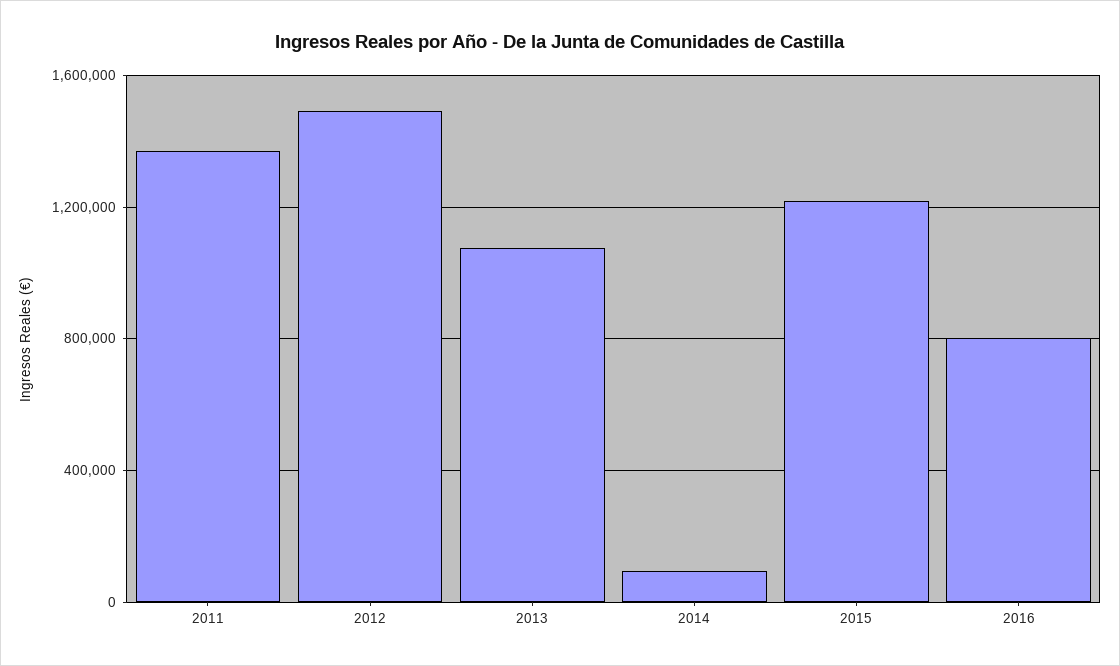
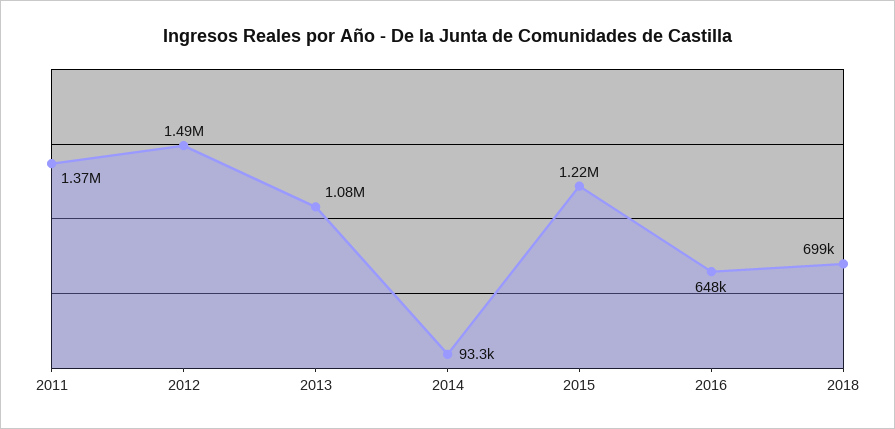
2016: 800000 -> 648000
2018: none -> 699000

